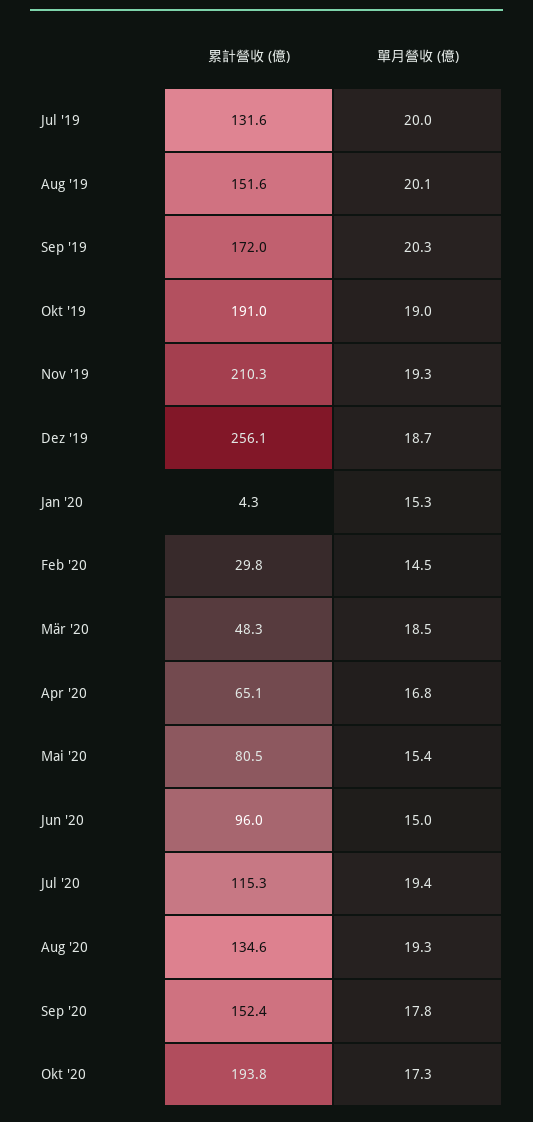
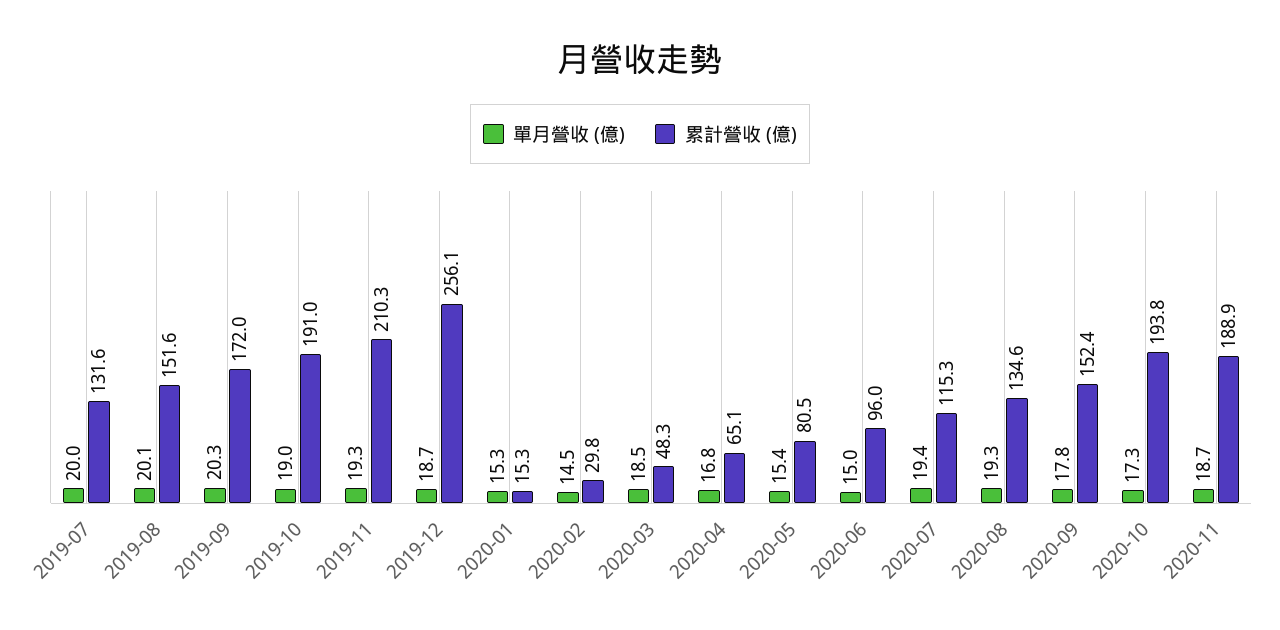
累計營收 (億), Jan '20: 4.3 -> 15.3
單月營收 (億), 2020-11: none -> 18.7
累計營收 (億), 2020-11: none -> 188.9

